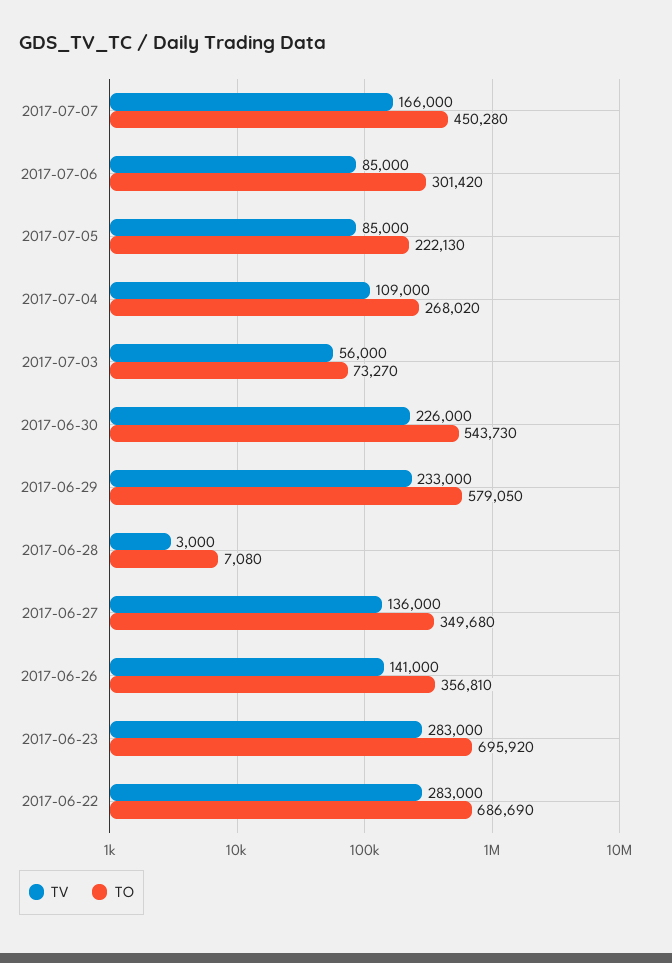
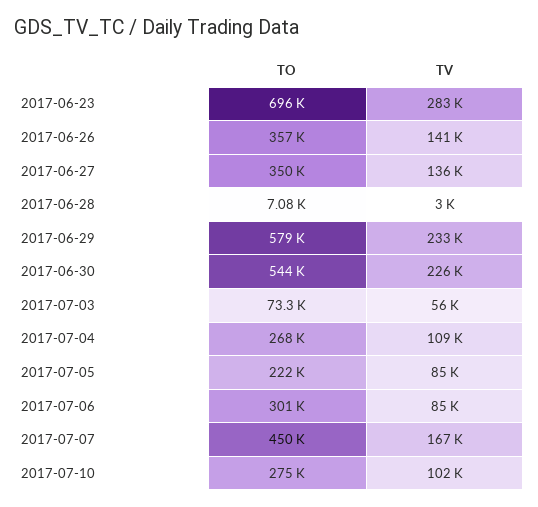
TV, 2017-07-07: 166000 -> 167000
TV, 2017-06-22: 283000 -> none
TO, 2017-06-22: 686690 -> none
TO, 2017-07-10: none -> 275000
TV, 2017-07-10: none -> 102000

